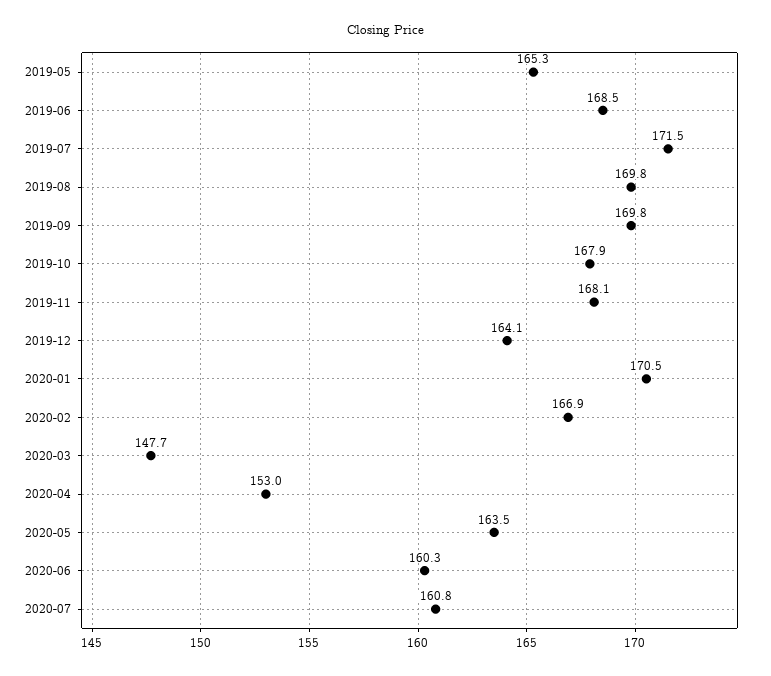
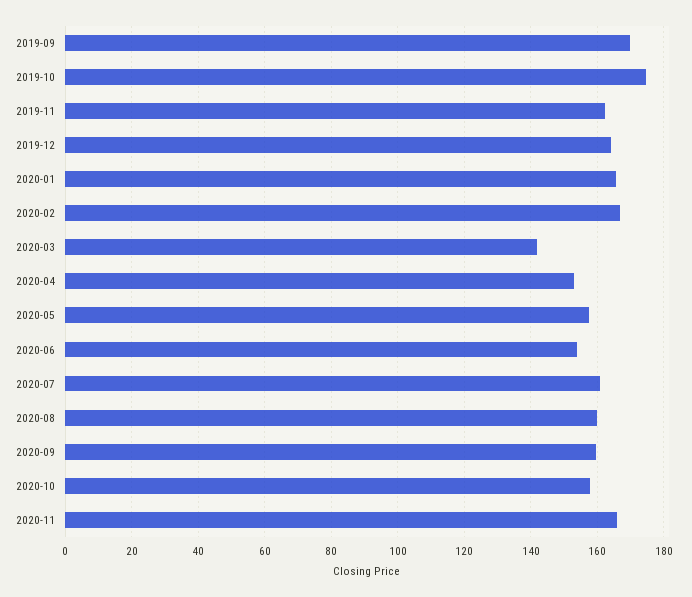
2019-05: 165.3 -> none
2019-06: 168.5 -> none
2019-07: 171.5 -> none
2019-08: 169.8 -> none
2019-10: 167.9 -> 174
2019-11: 168.1 -> 162
2020-01: 170.5 -> 166
2020-03: 147.7 -> 142
2020-05: 163.5 -> 158
2020-06: 160.3 -> 154
2020-08: none -> 160
2020-09: none -> 160
2020-10: none -> 158
2020-11: none -> 166

